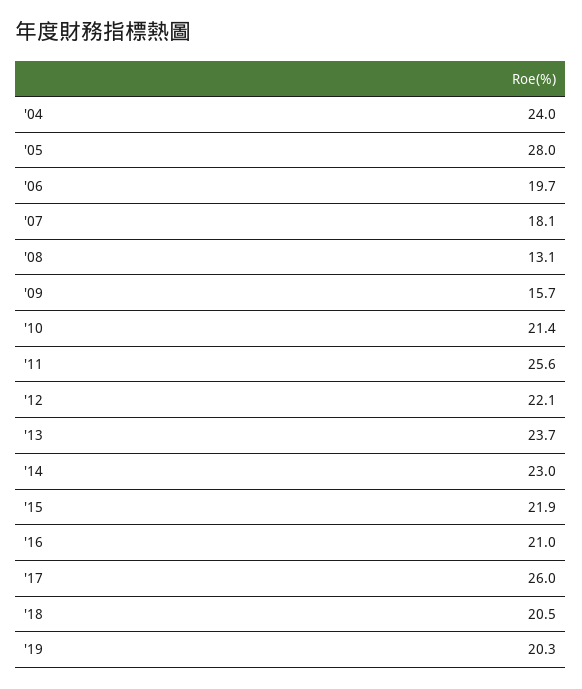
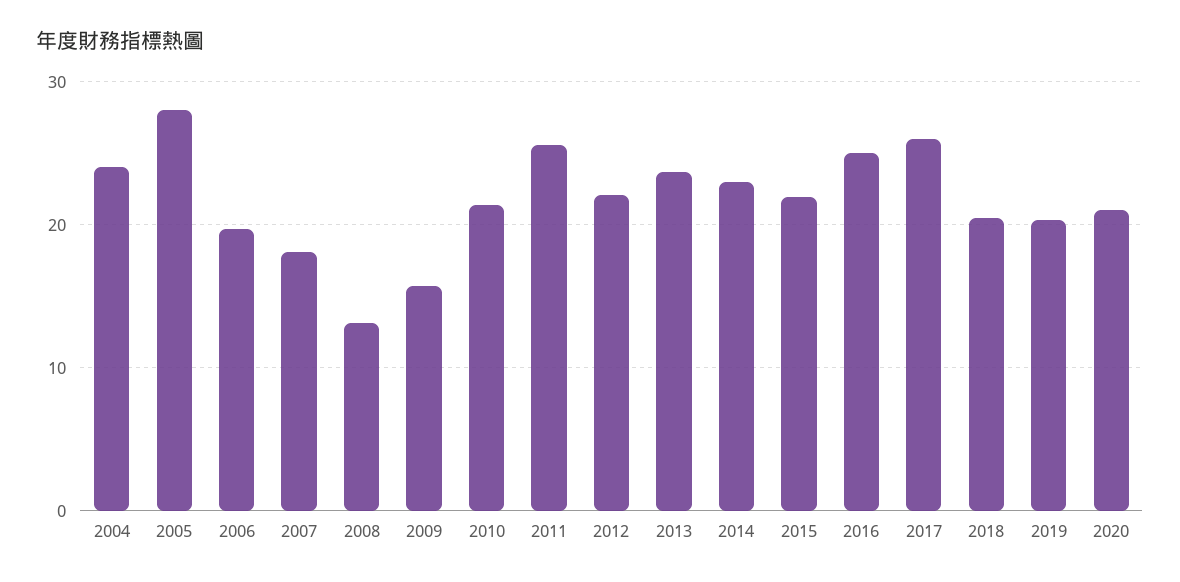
'16: 21 -> 25
2020: none -> 21

